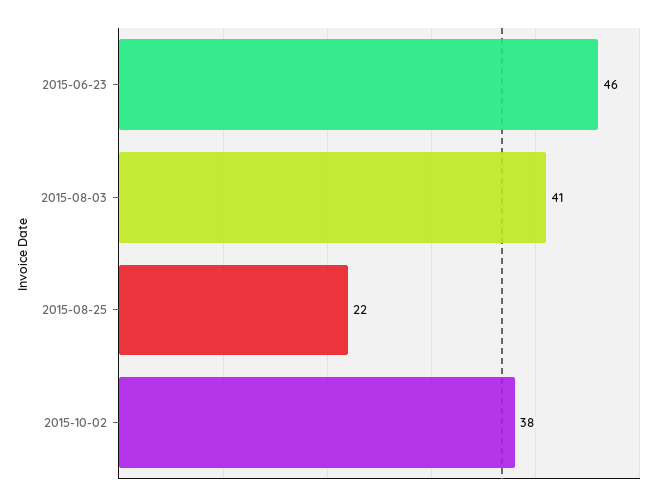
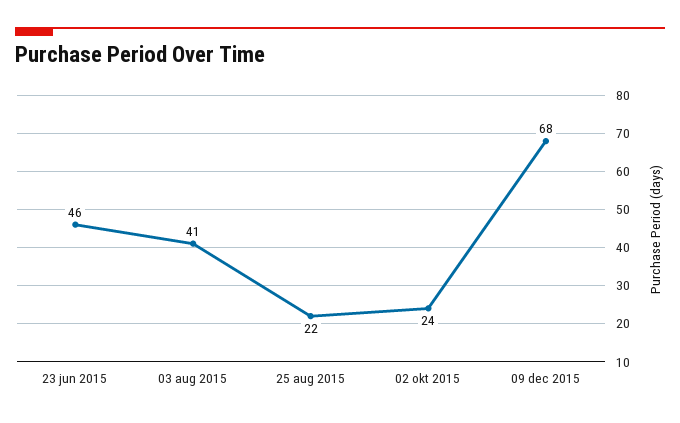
2015-10-02: 38 -> 24
09 dec 2015: none -> 68

